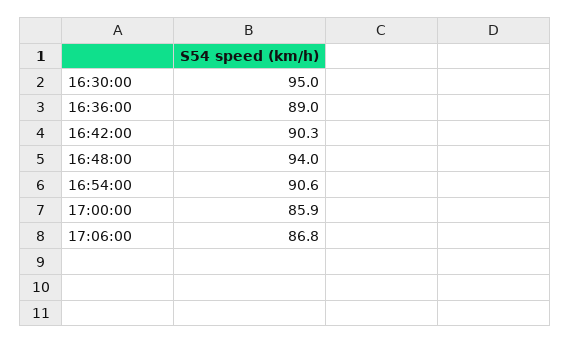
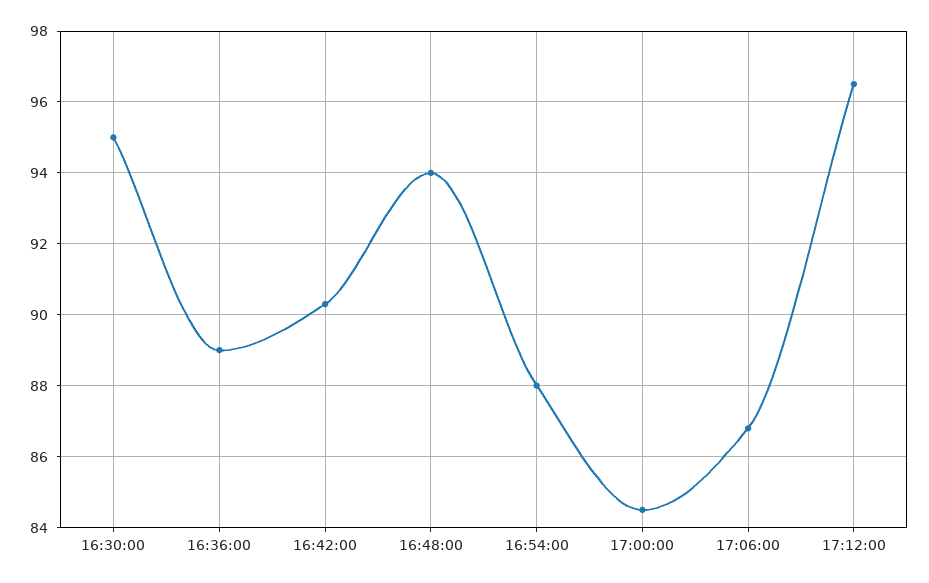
16:54:00: 90.6 -> 88
17:00:00: 85.9 -> 84.5
17:12:00: none -> 96.5

